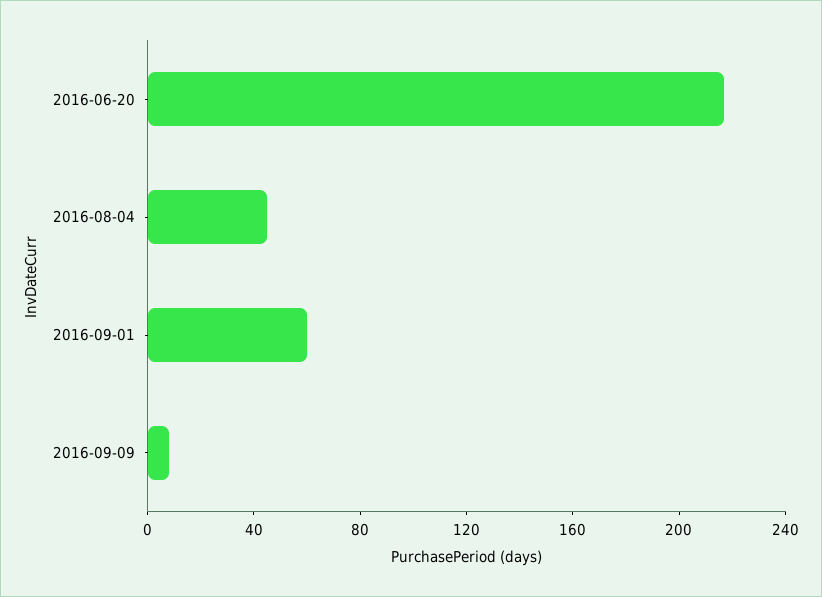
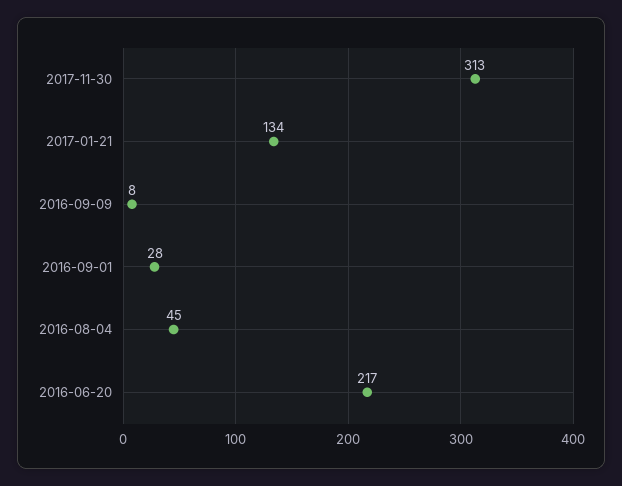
2016-09-01: 60 -> 28
2017-11-30: none -> 313
2017-01-21: none -> 134

